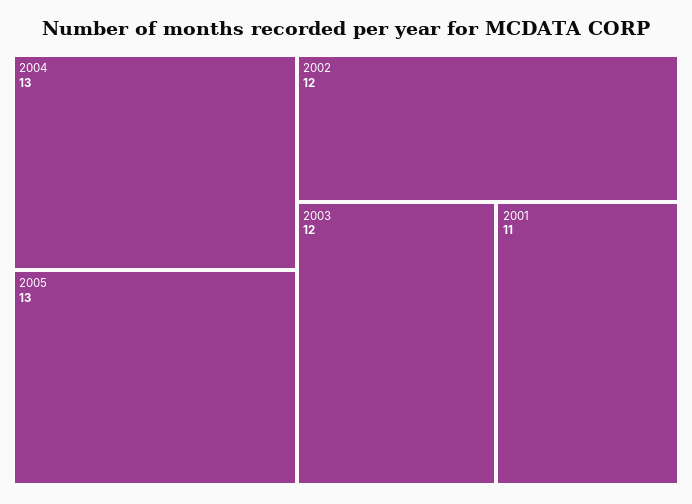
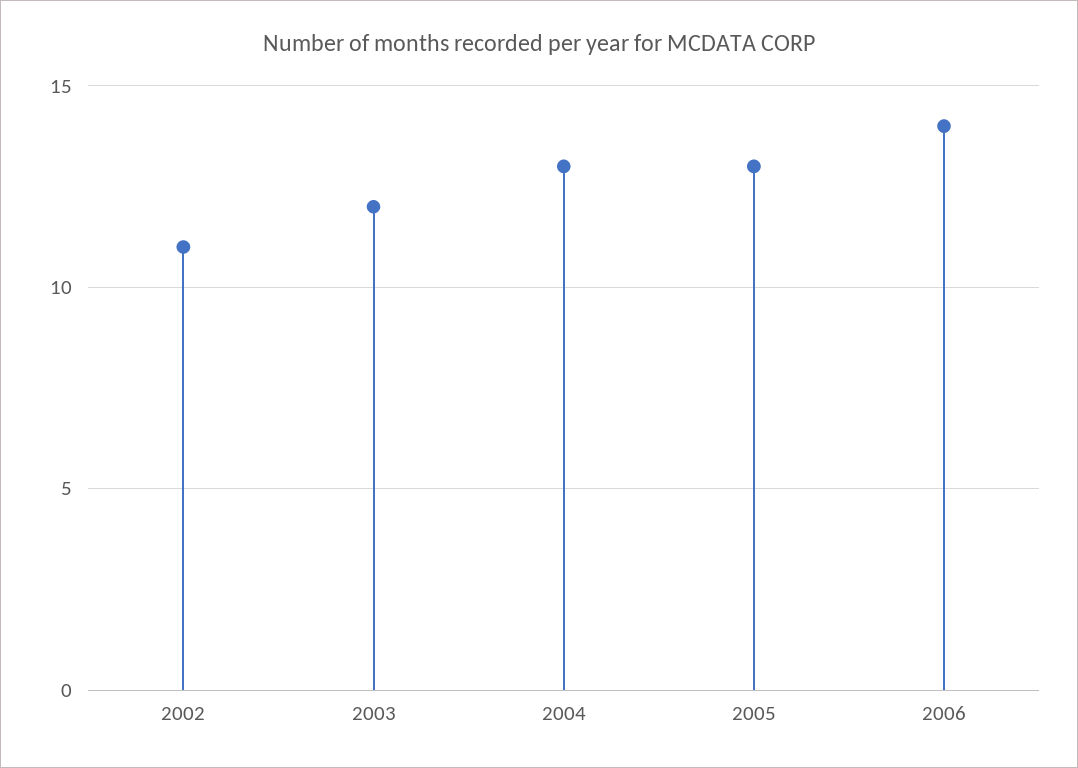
2002: 12 -> 11
2001: 11 -> none
2006: none -> 14

